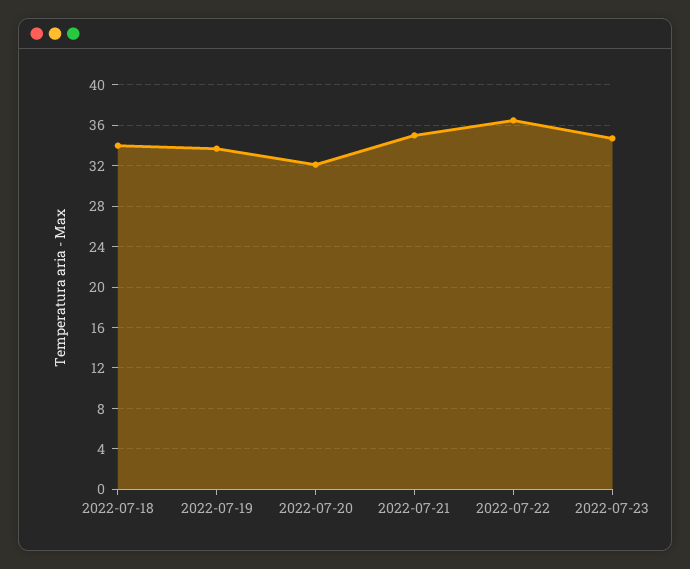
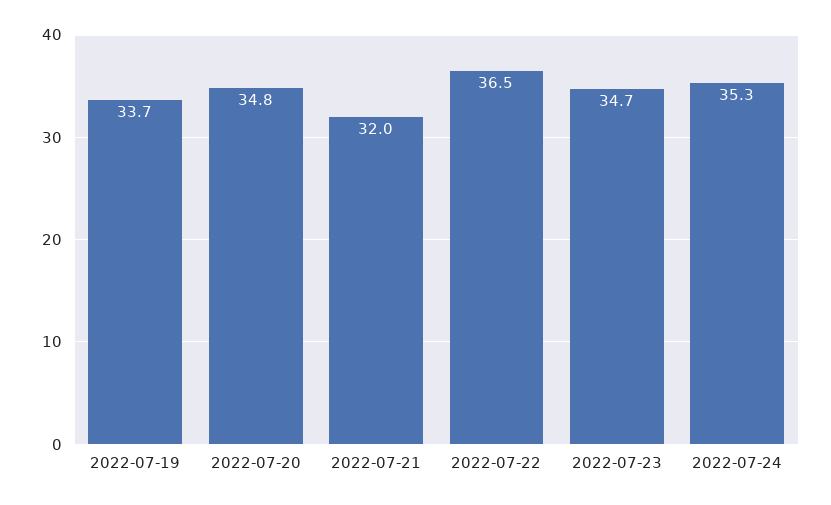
2022-07-18: 34 -> none
2022-07-20: 32 -> 34.8
2022-07-21: 35 -> 32
2022-07-24: none -> 35.3

